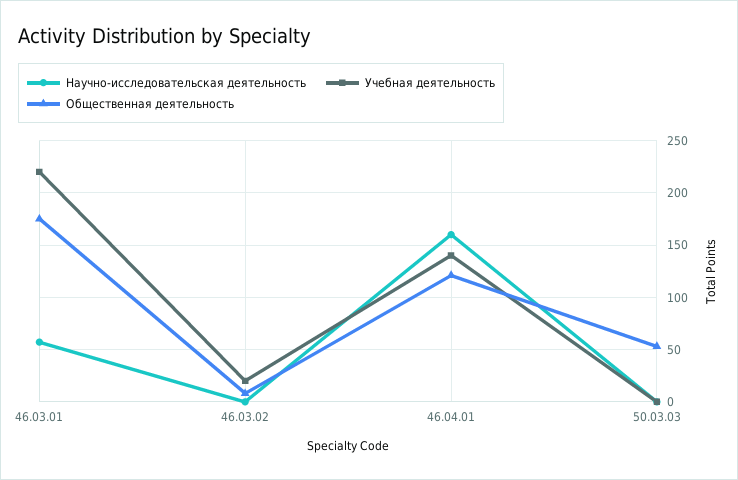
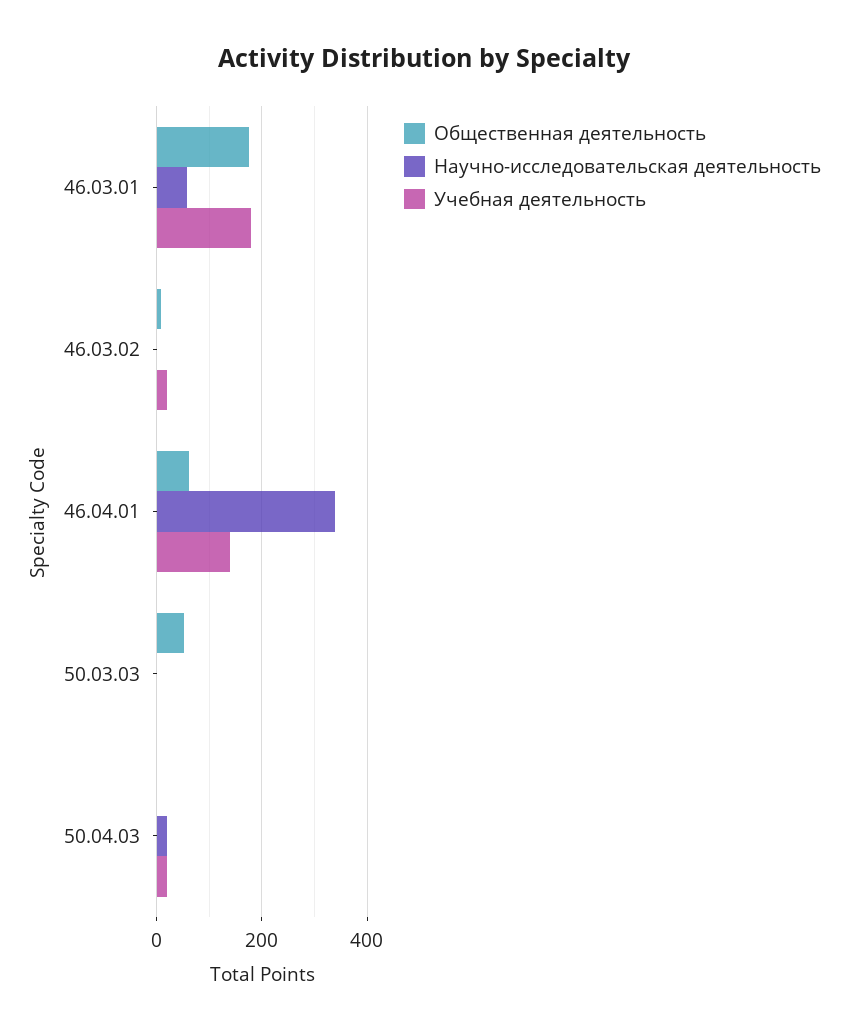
Учебная деятельность, 46.03.01: 220 -> 180
Научно-исследовательская деятельность, 46.04.01: 160 -> 340
Общественная деятельность, 46.04.01: 120 -> 60
Общественная деятельность, 50.04.03: none -> 0
Научно-исследовательская деятельность, 50.04.03: none -> 20
Учебная деятельность, 50.04.03: none -> 20

